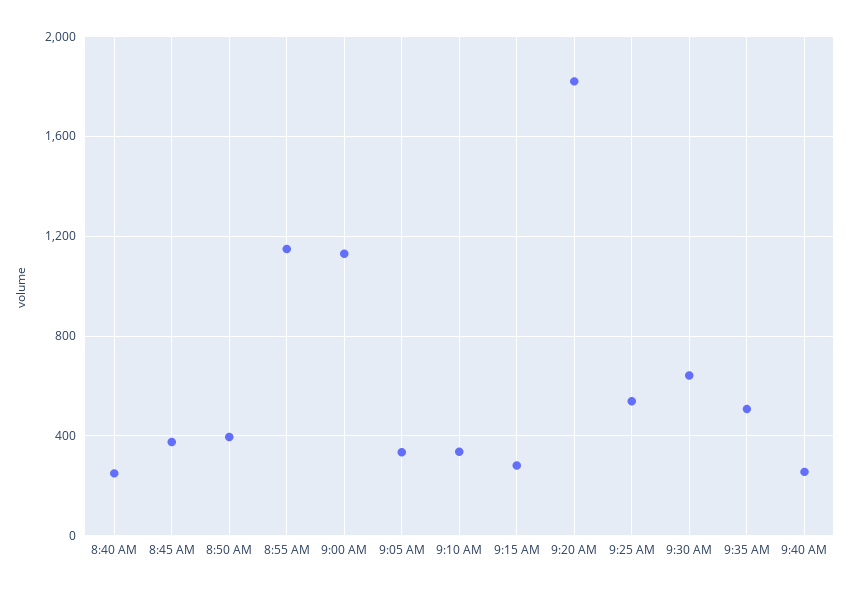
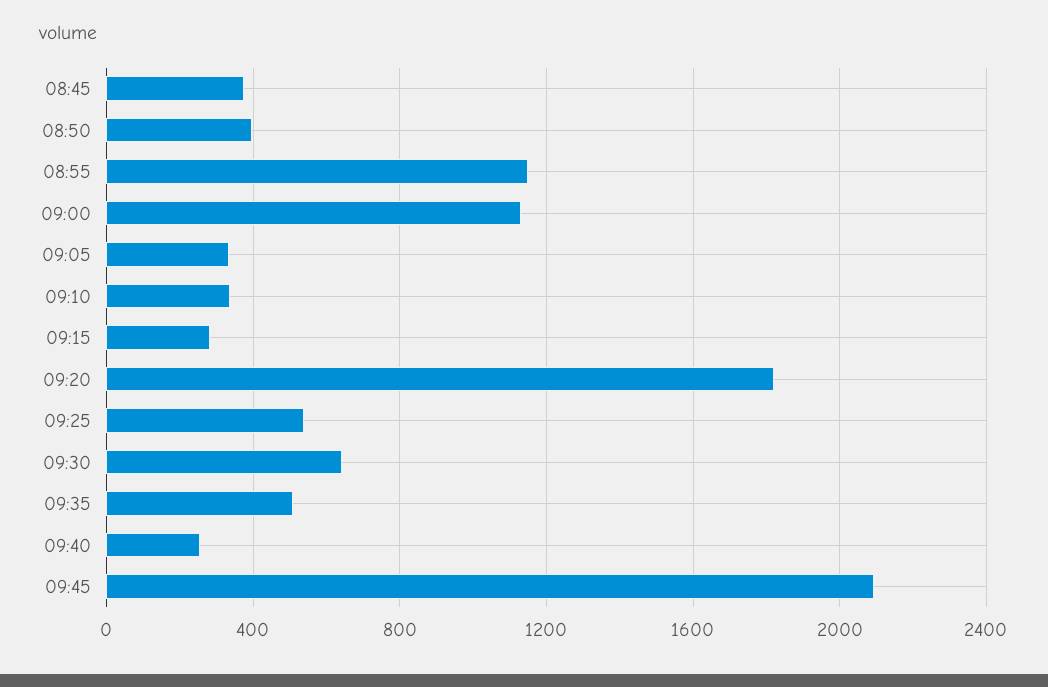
8:40 AM: 250 -> none
09:45: none -> 2100

